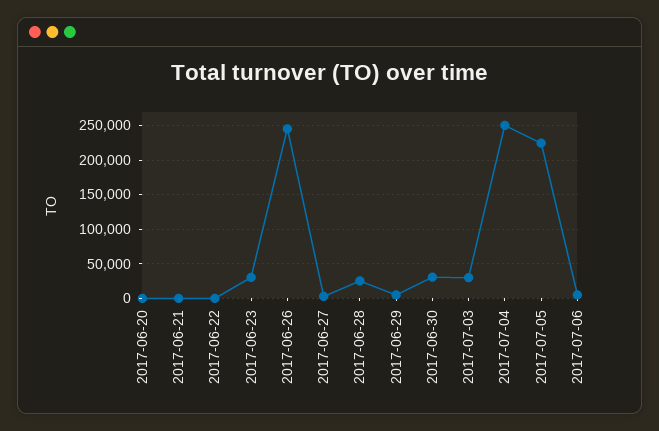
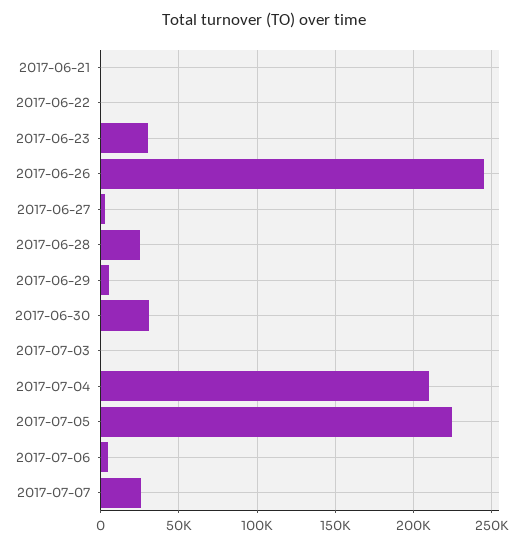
2017-06-20: 0 -> none
2017-07-03: 30000 -> 0
2017-07-04: 250000 -> 210000
2017-07-07: none -> 25000

